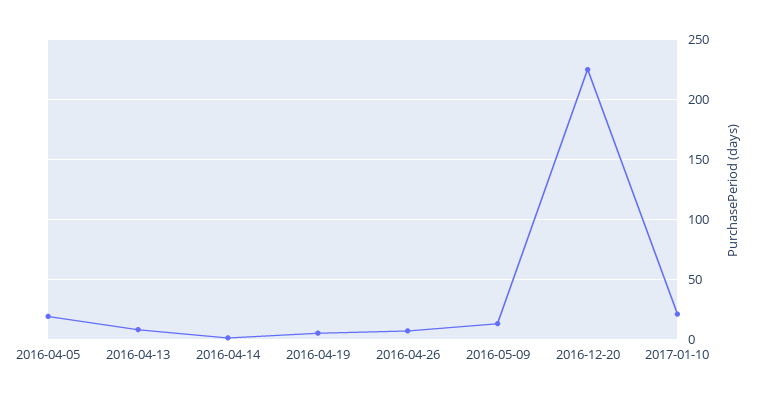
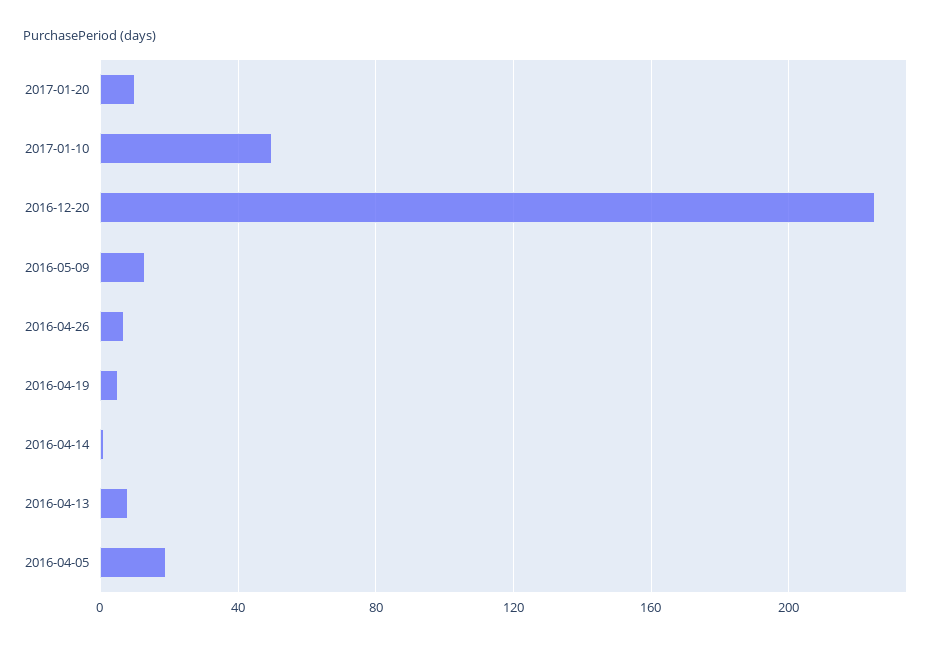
2017-01-10: 20 -> 50
2017-01-20: none -> 10

